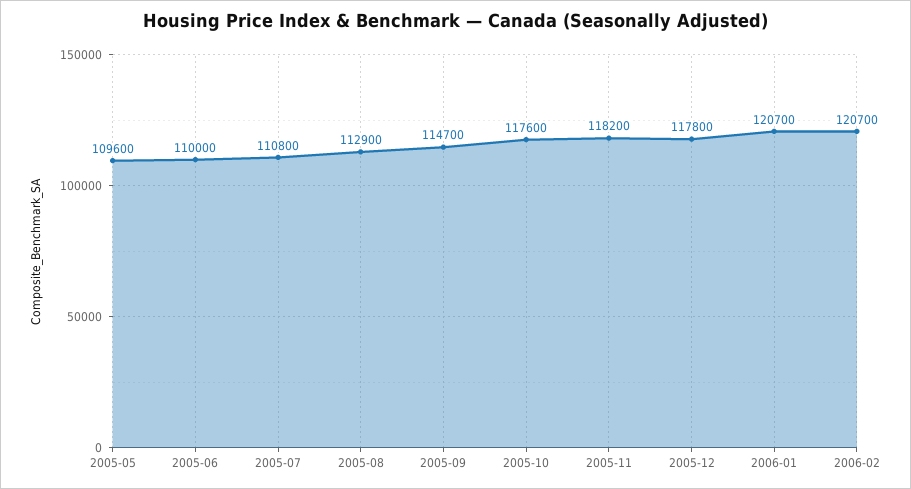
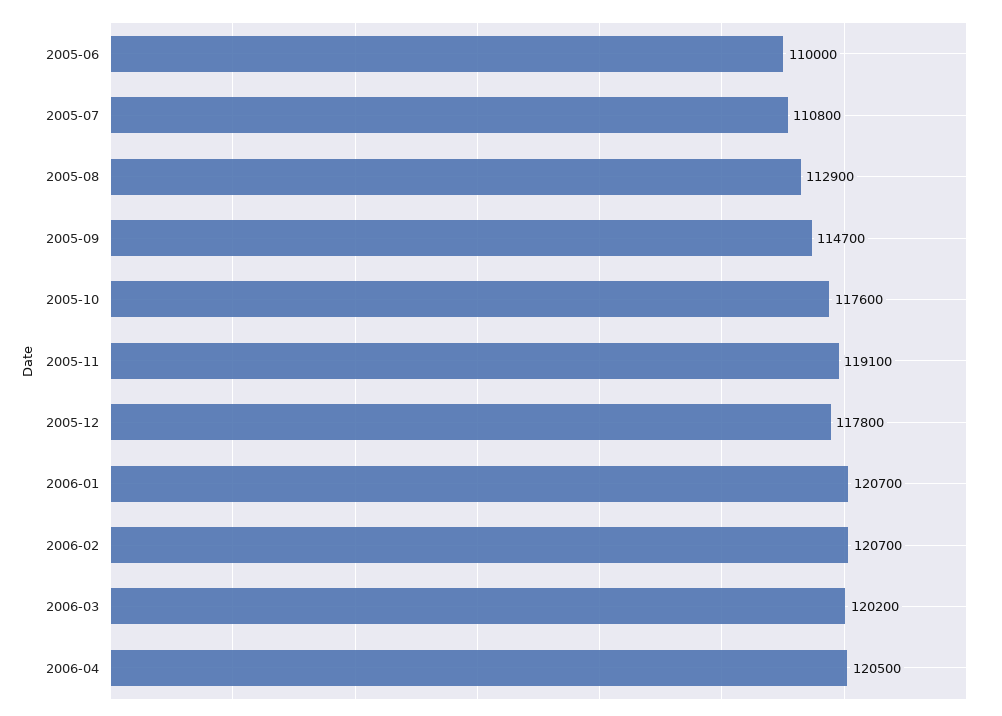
2005-05: 109600 -> none
2005-11: 118200 -> 119100
2006-03: none -> 120200
2006-04: none -> 120500

